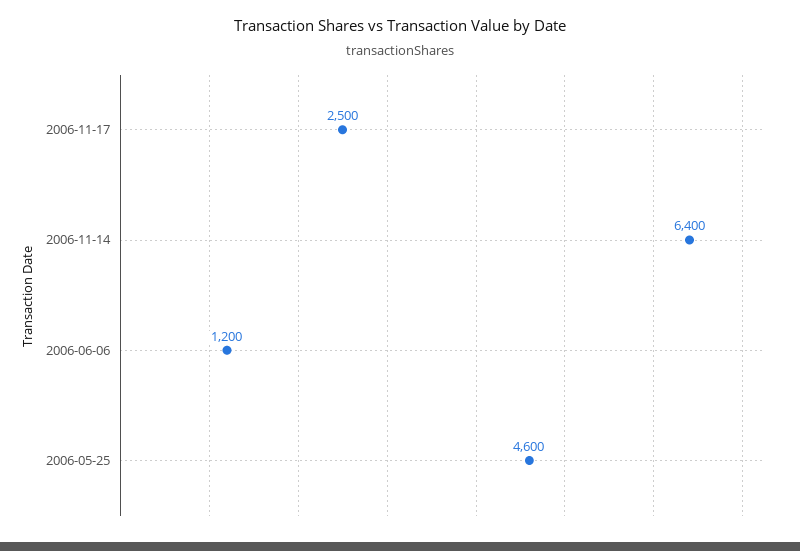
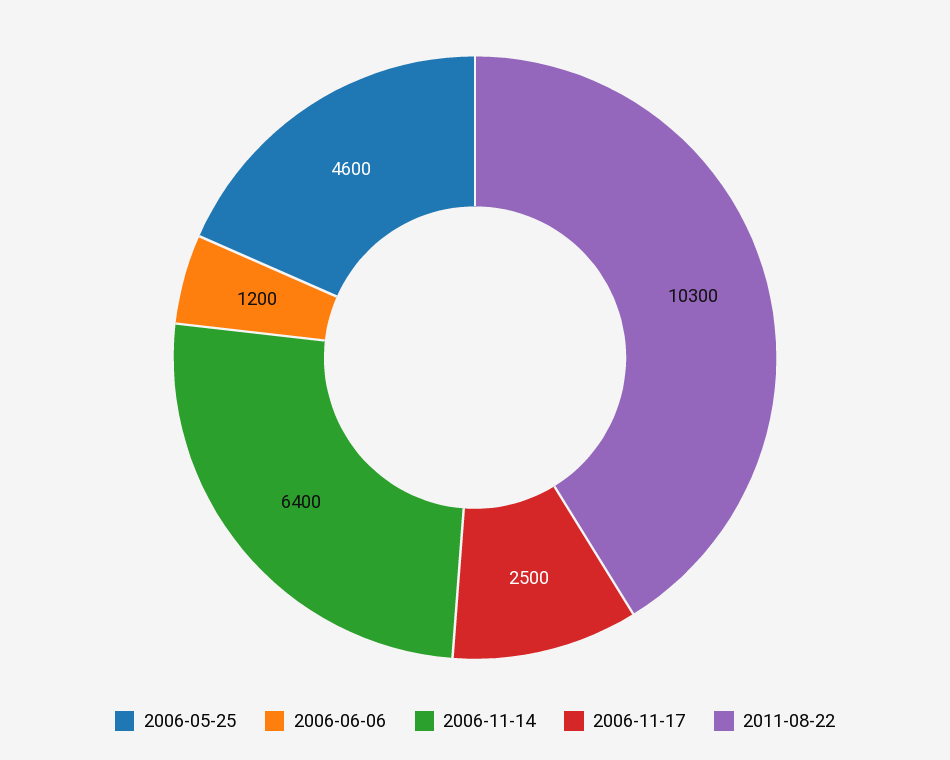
2011-08-22: none -> 10300

